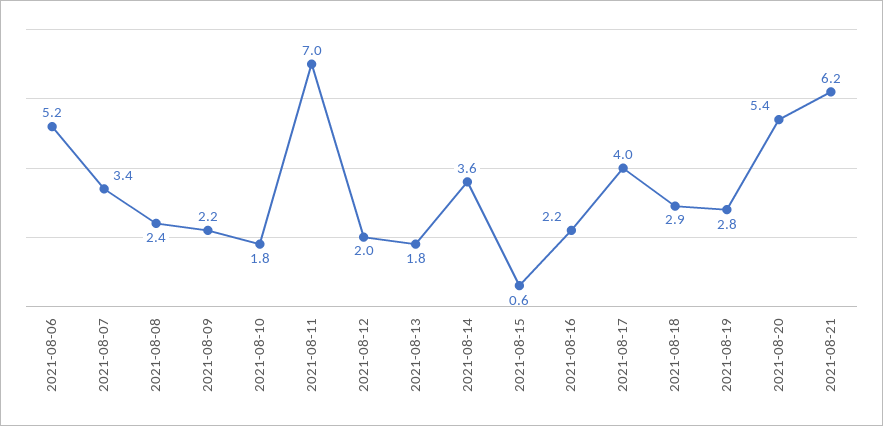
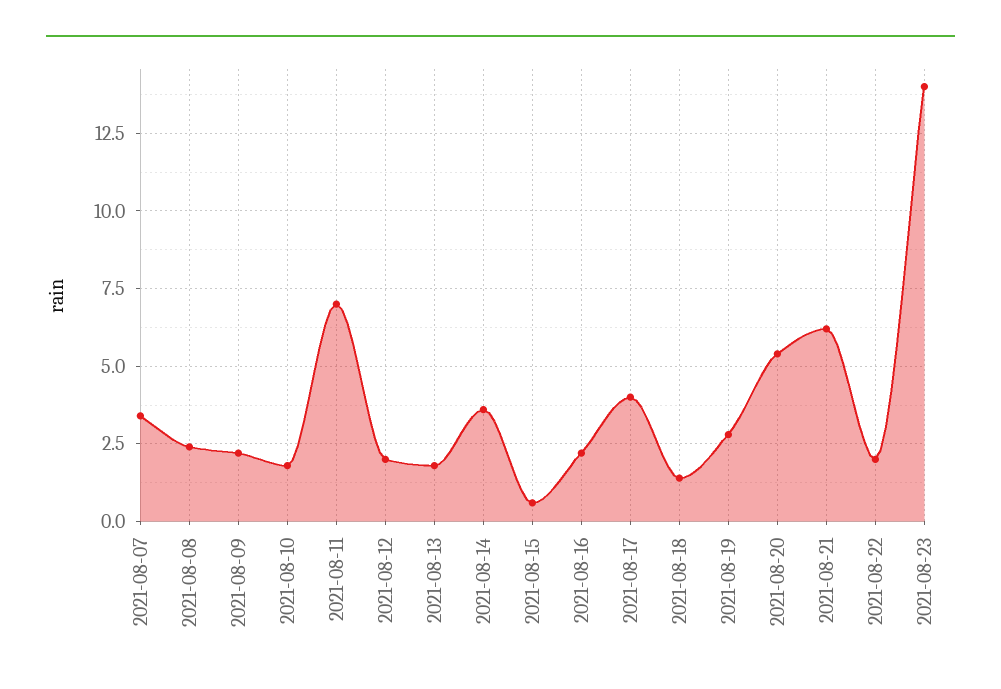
2021-08-06: 5.2 -> none
2021-08-18: 2.9 -> 1.5
2021-08-22: none -> 2
2021-08-23: none -> 14

